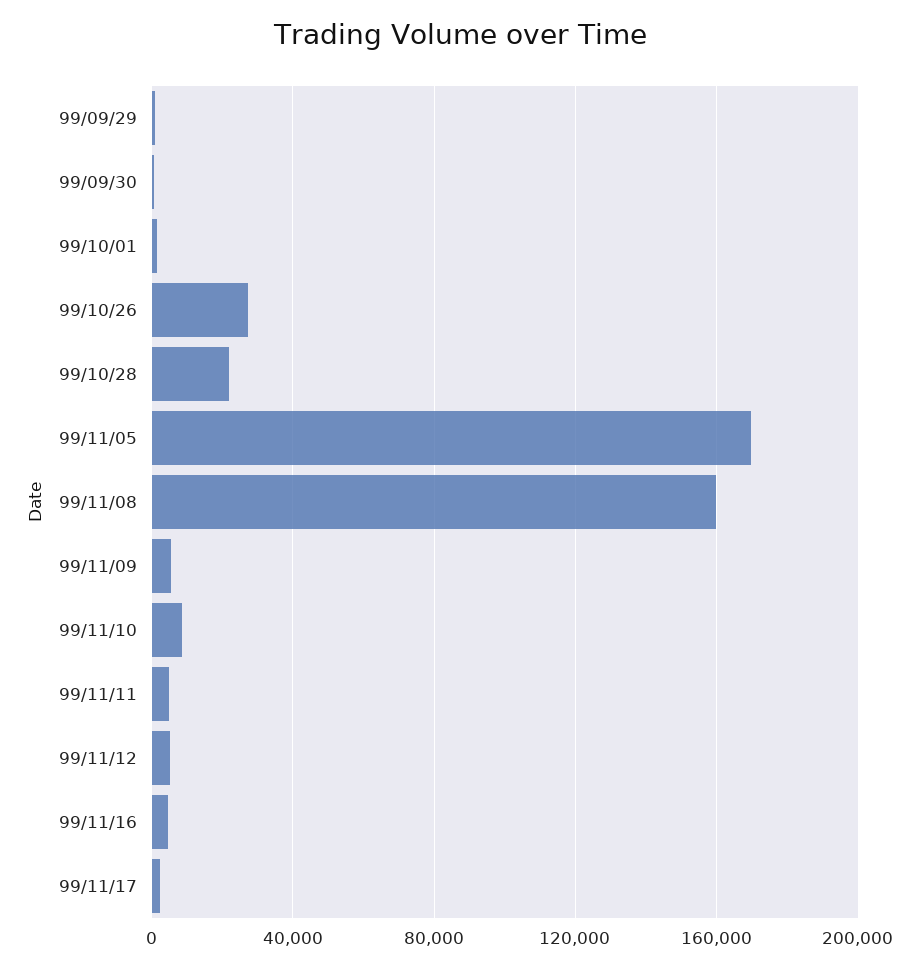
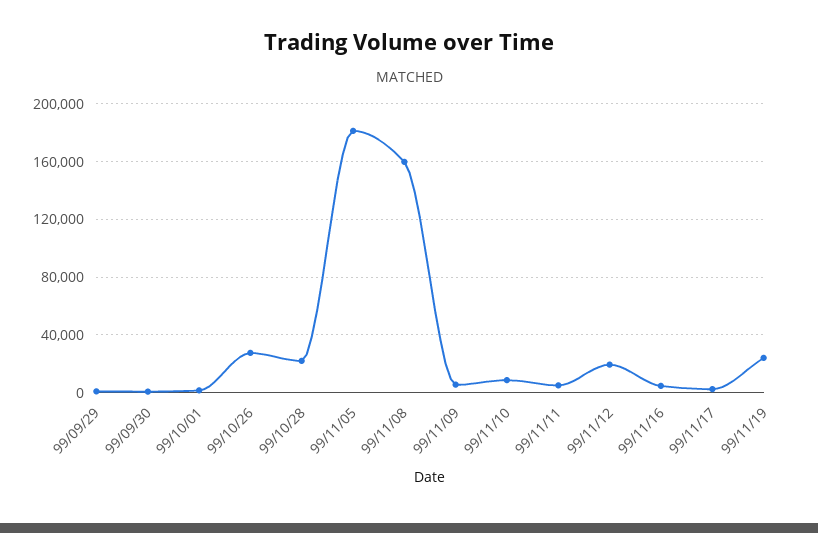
99/11/05: 170000 -> 180000
99/11/12: 5000 -> 20000
99/11/19: none -> 25000

